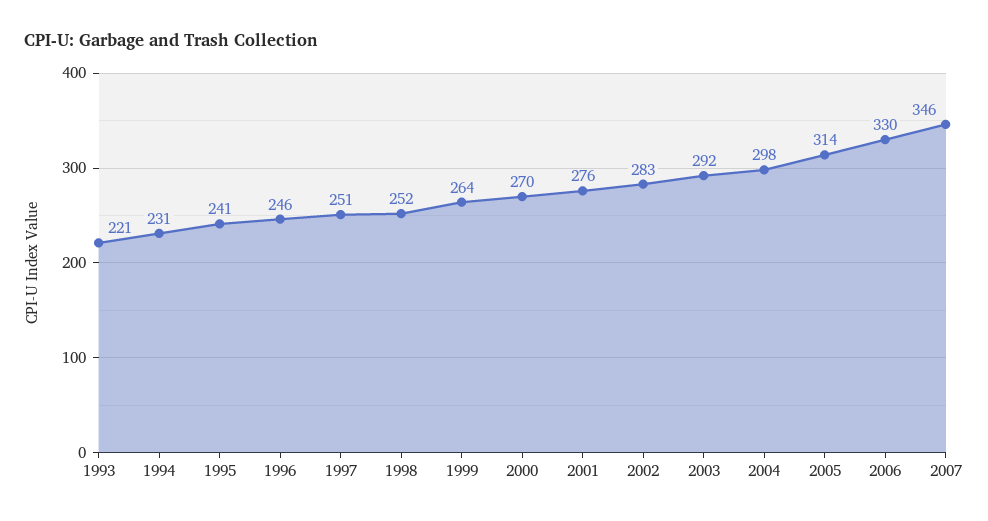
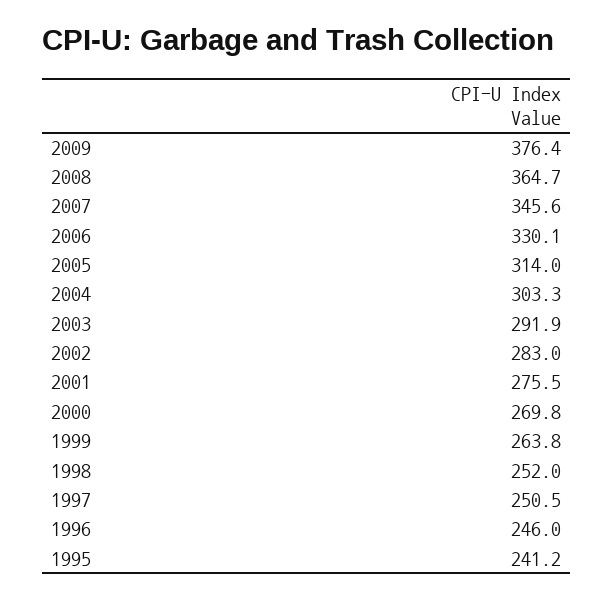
1993: 221 -> none
1994: 231 -> none
2004: 298 -> 303.3
2009: none -> 376.4
2008: none -> 364.7

